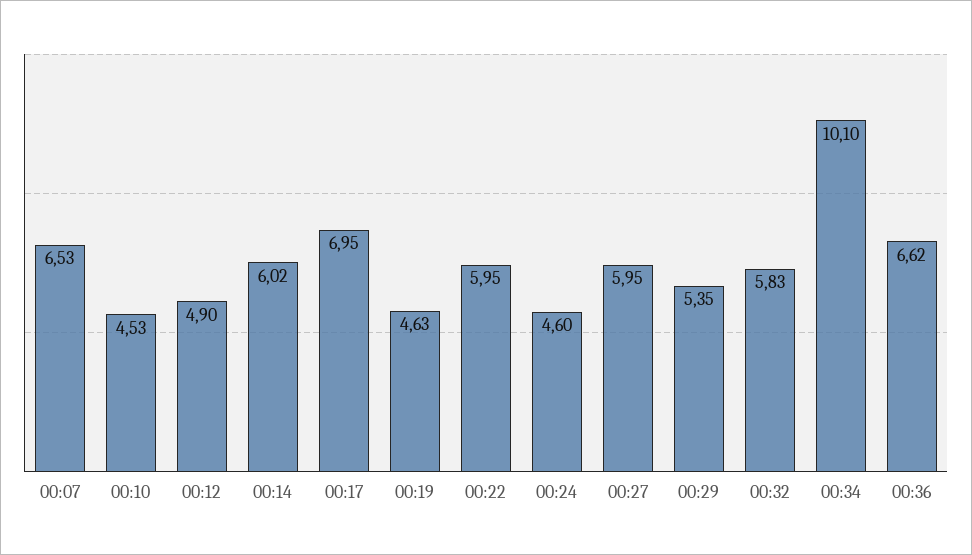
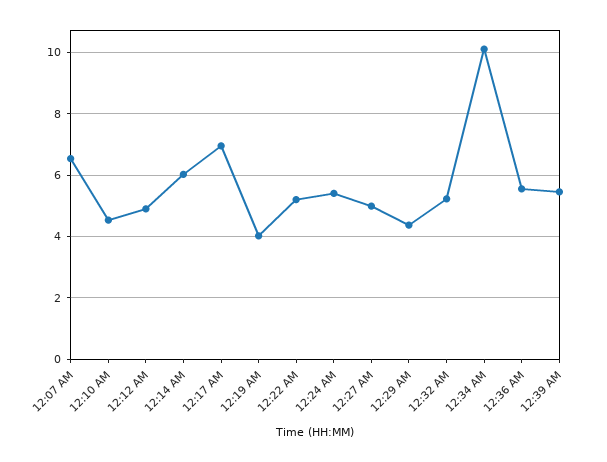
00:19: 4.63 -> 4
00:22: 5.95 -> 5.2
00:24: 4.6 -> 5.4
00:27: 5.95 -> 5
00:29: 5.35 -> 4.4
00:32: 5.83 -> 5.2
00:36: 6.62 -> 5.6
12:39 AM: none -> 5.4

